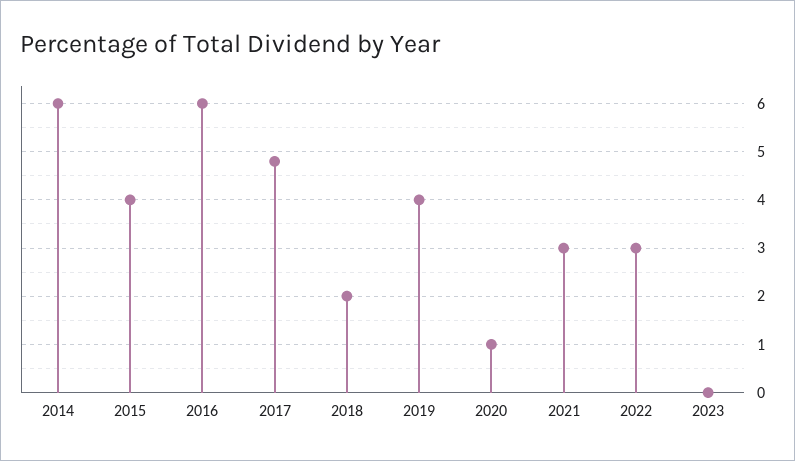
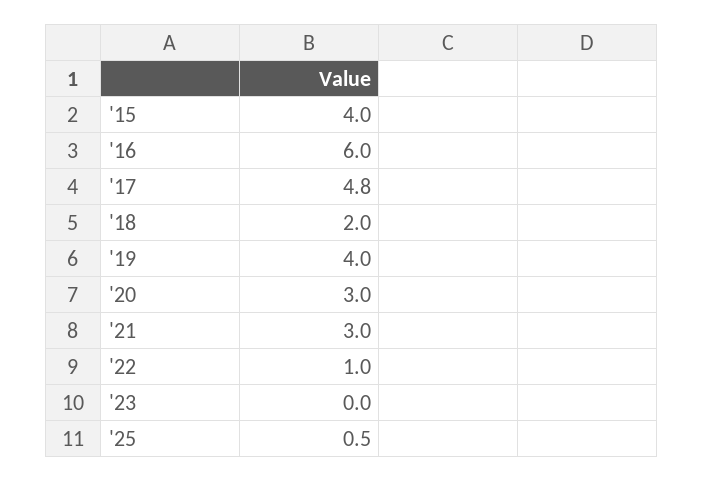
2014: 6 -> none
2020: 1 -> 3
2022: 3 -> 1
'25: none -> 0.5

